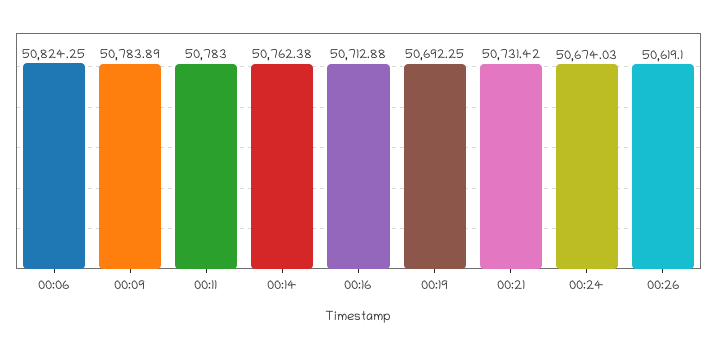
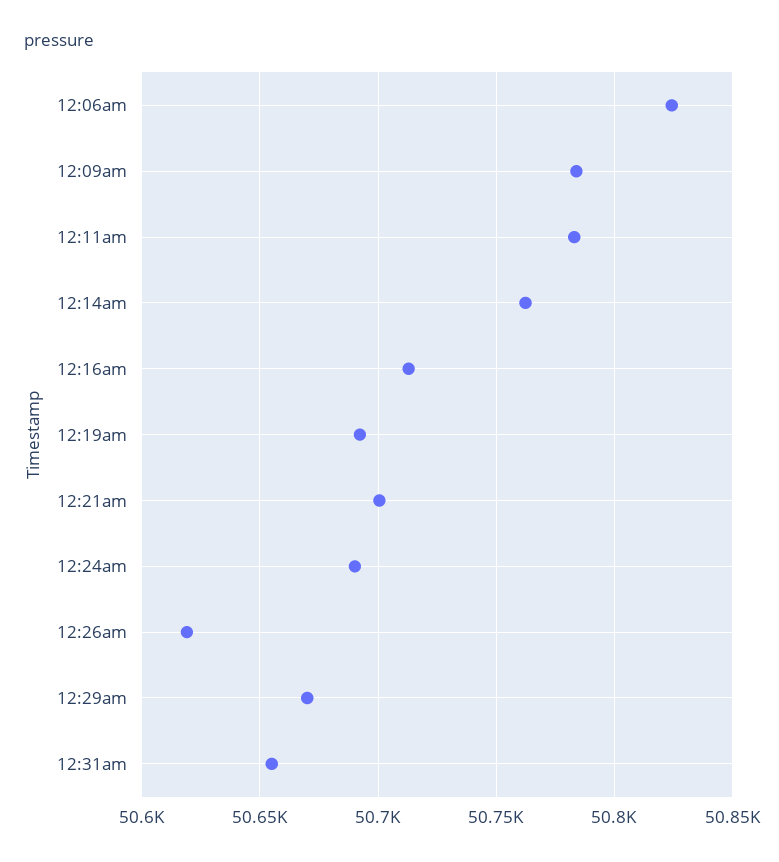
00:21: 50731.42 -> 50700
00:24: 50674.03 -> 50690
12:29am: none -> 50670
12:31am: none -> 50655

